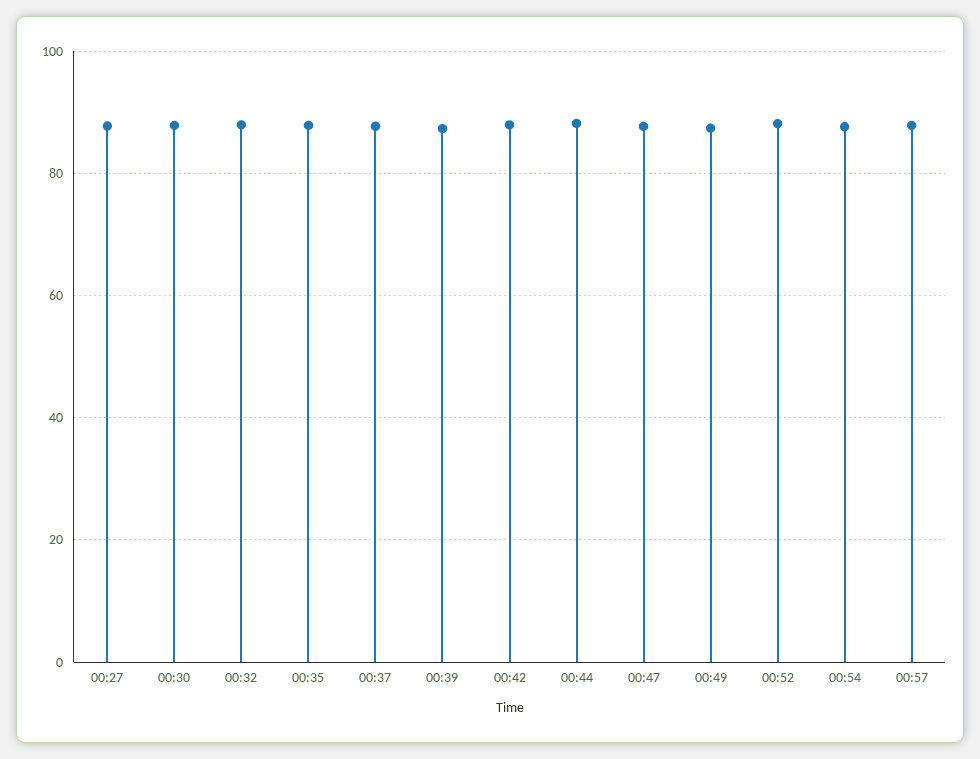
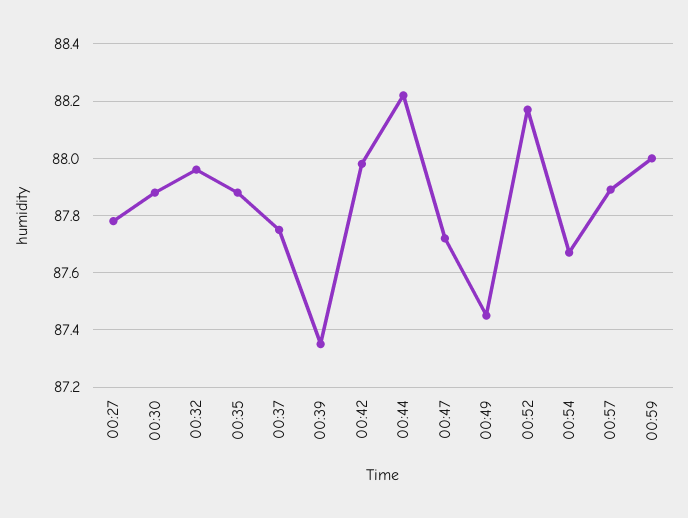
00:59: none -> 88

